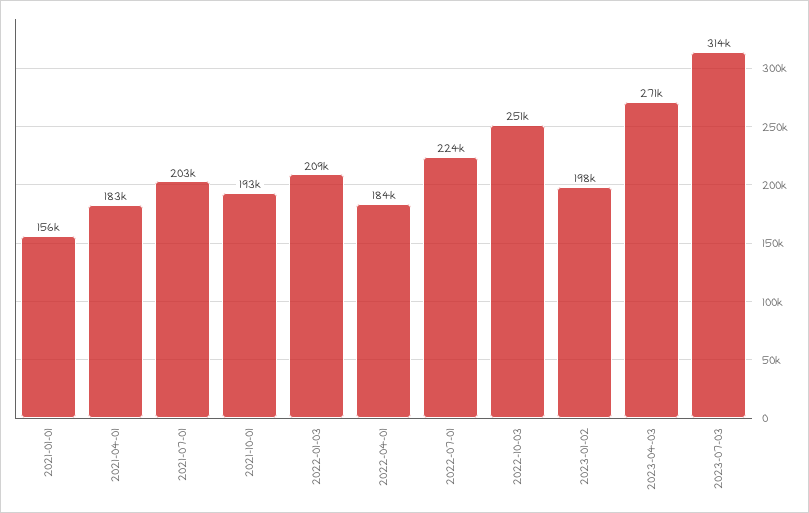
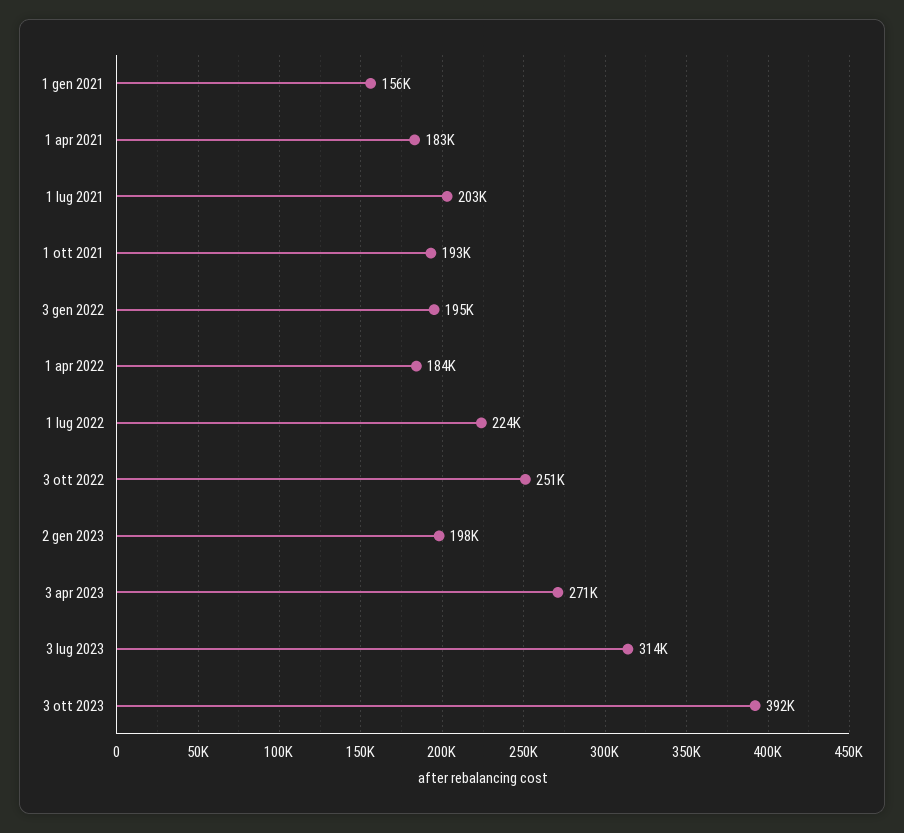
2022-01-03: 209000 -> 195000
3 ott 2023: none -> 392000

